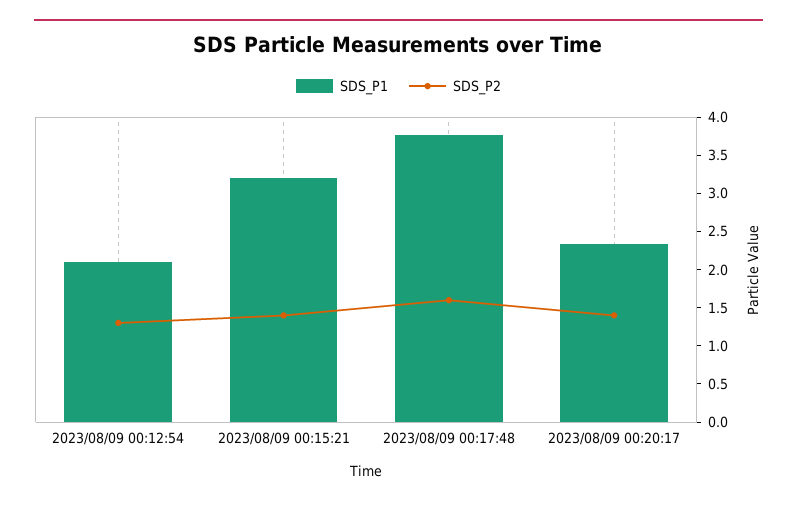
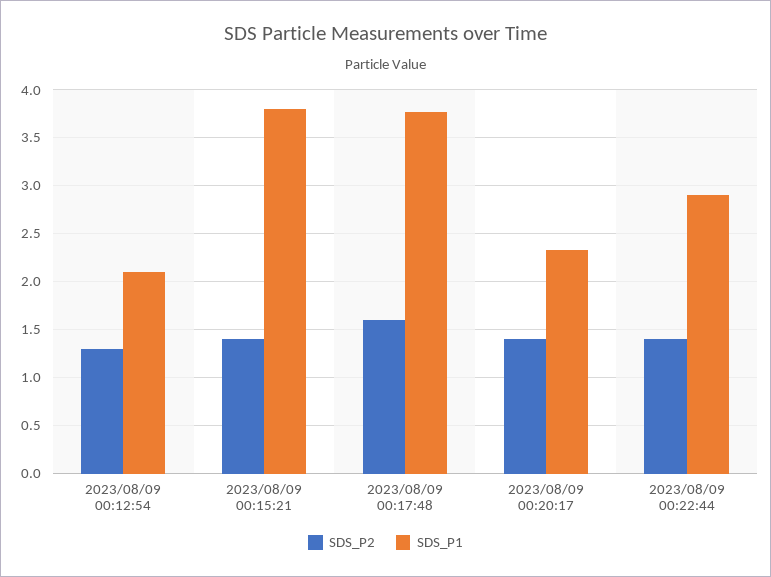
SDS_P1, 2023/08/09 00:15:21: 3.25 -> 3.8
SDS_P2, 2023/08/09 00:22:44: none -> 1.4
SDS_P1, 2023/08/09 00:22:44: none -> 2.9

